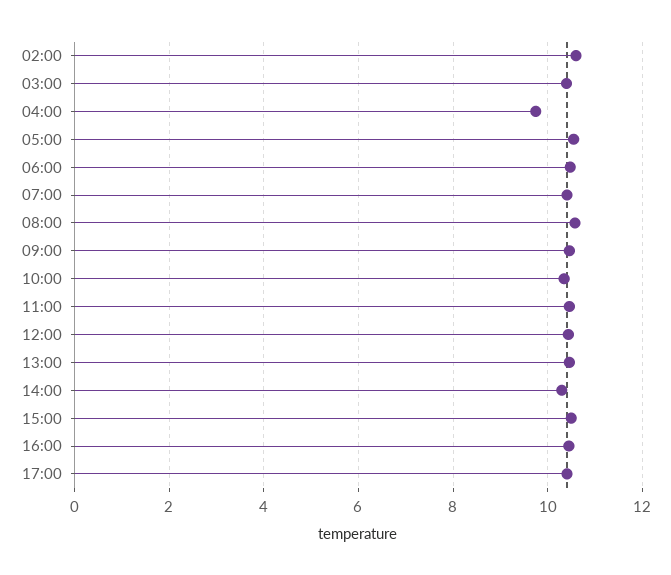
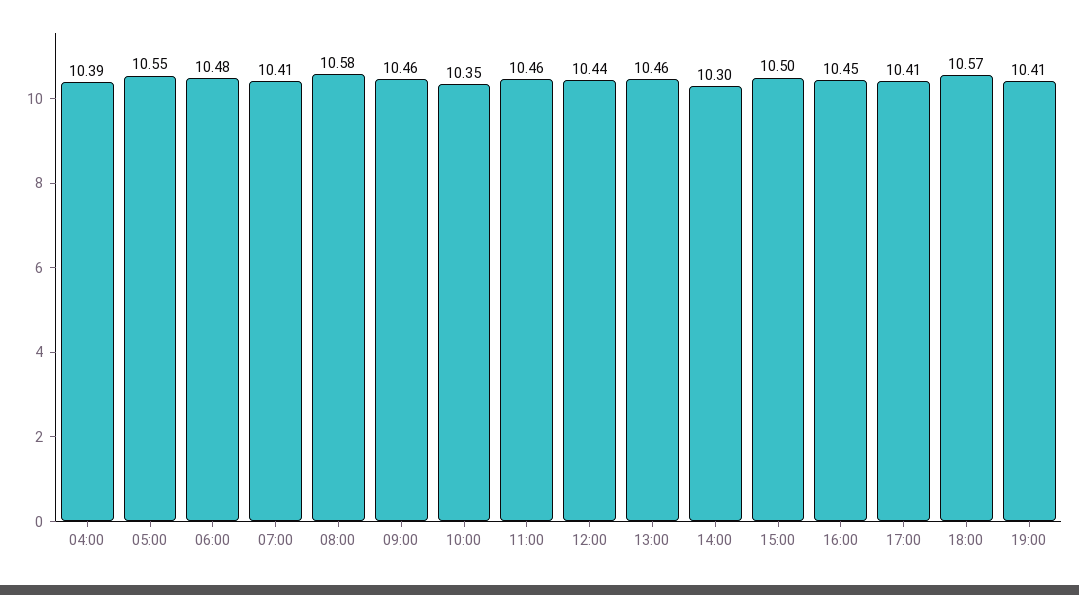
02:00: 10.6 -> none
03:00: 10.4 -> none
04:00: 9.8 -> 10.39
18:00: none -> 10.57
19:00: none -> 10.41

